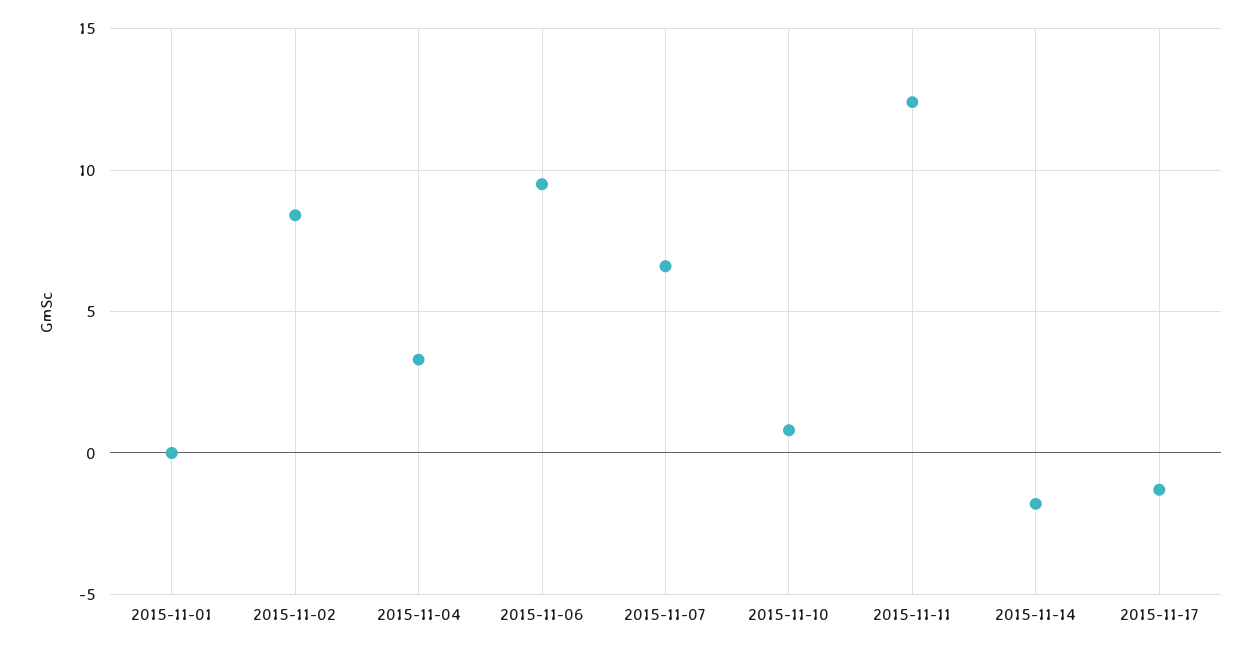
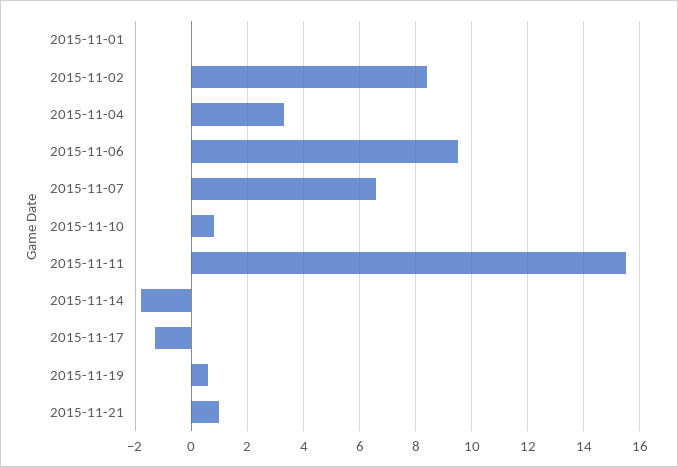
2015-11-11: 12.5 -> 15.5
2015-11-19: none -> 0.5
2015-11-21: none -> 1

